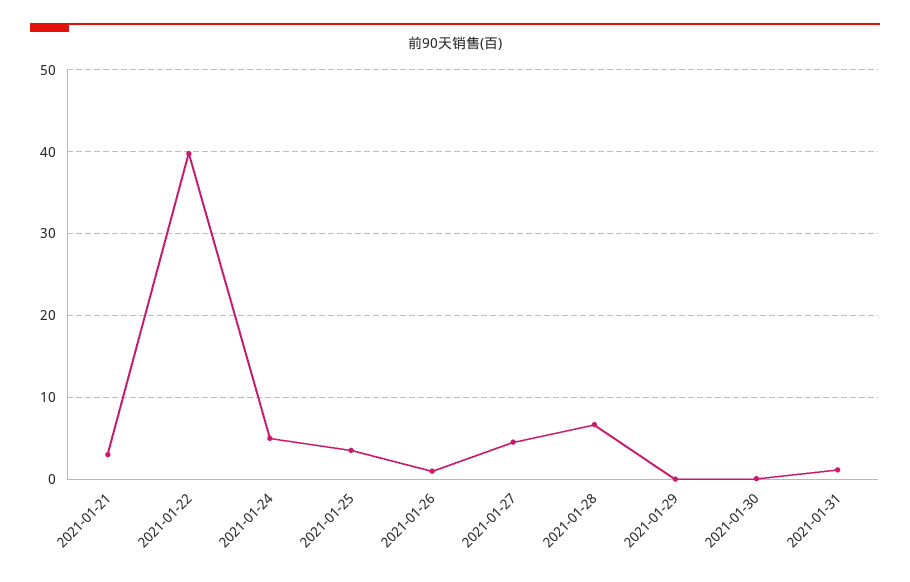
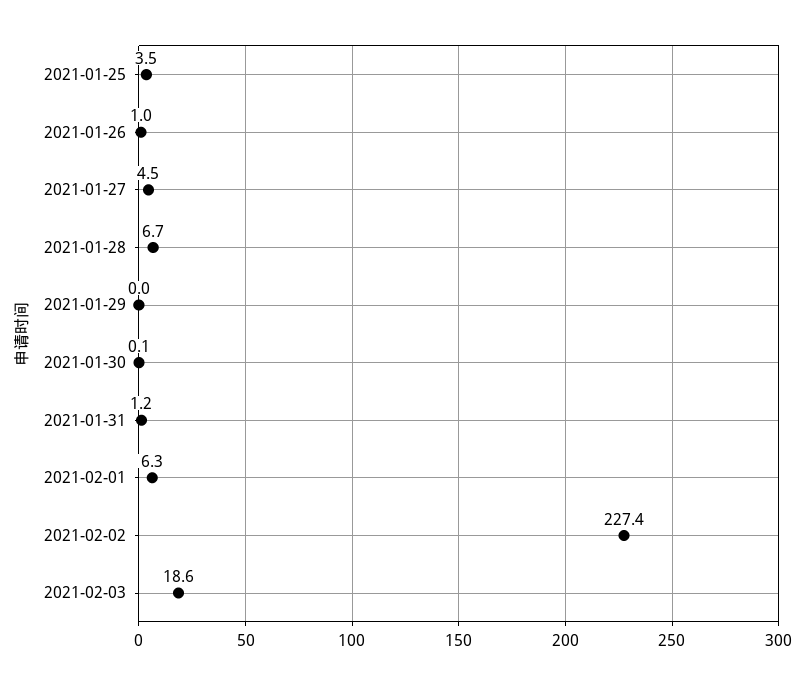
2021-01-21: 3 -> none
2021-01-22: 40 -> none
2021-01-24: 5 -> none
2021-02-01: none -> 6.3
2021-02-02: none -> 227.4
2021-02-03: none -> 18.6

